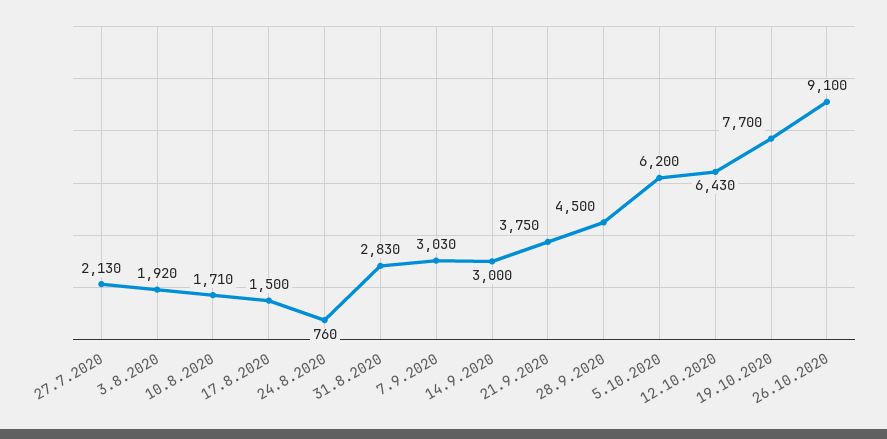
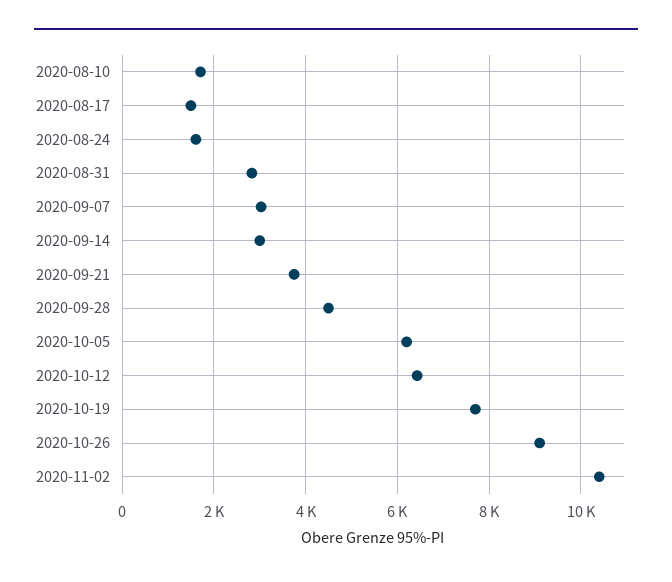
27.7.2020: 2130 -> none
3.8.2020: 1920 -> none
24.8.2020: 760 -> 1600
2020-11-02: none -> 10400

